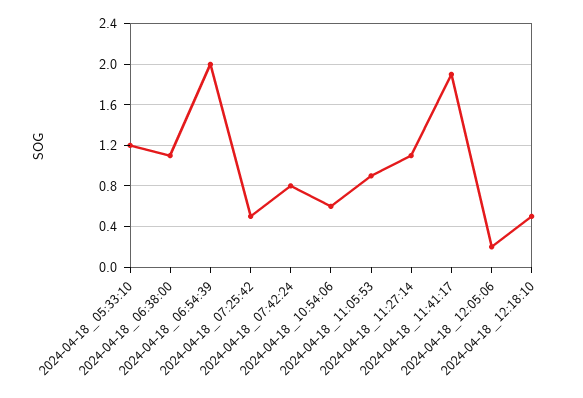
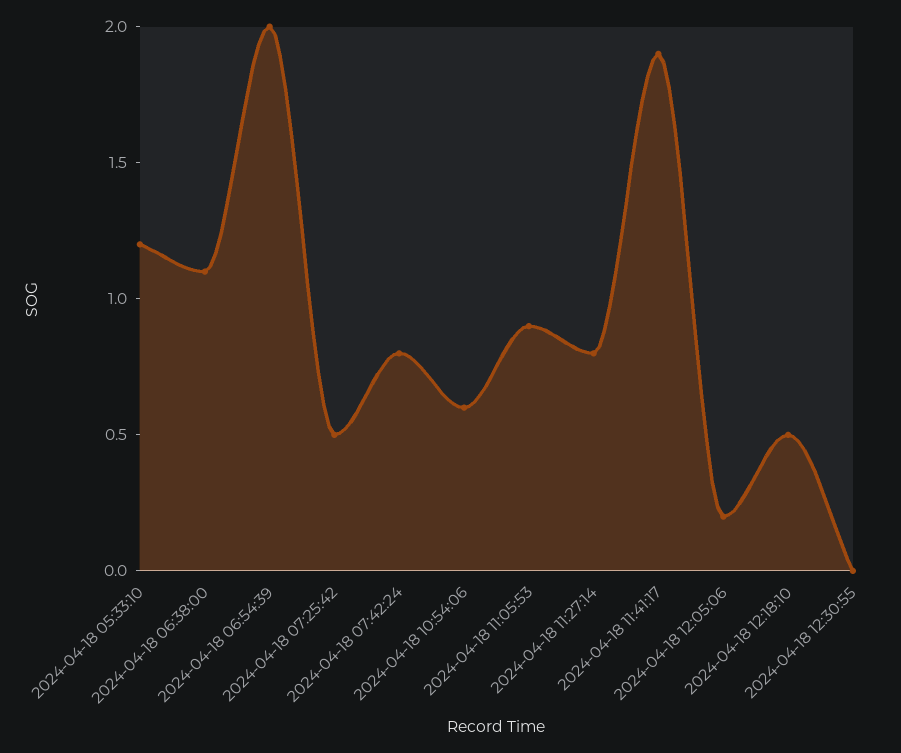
2024-04-18_11:27:14: 1.1 -> 0.8
2024-04-18 12:30:55: none -> 0

